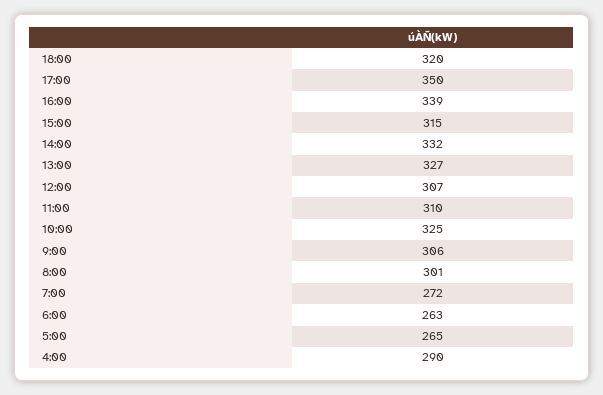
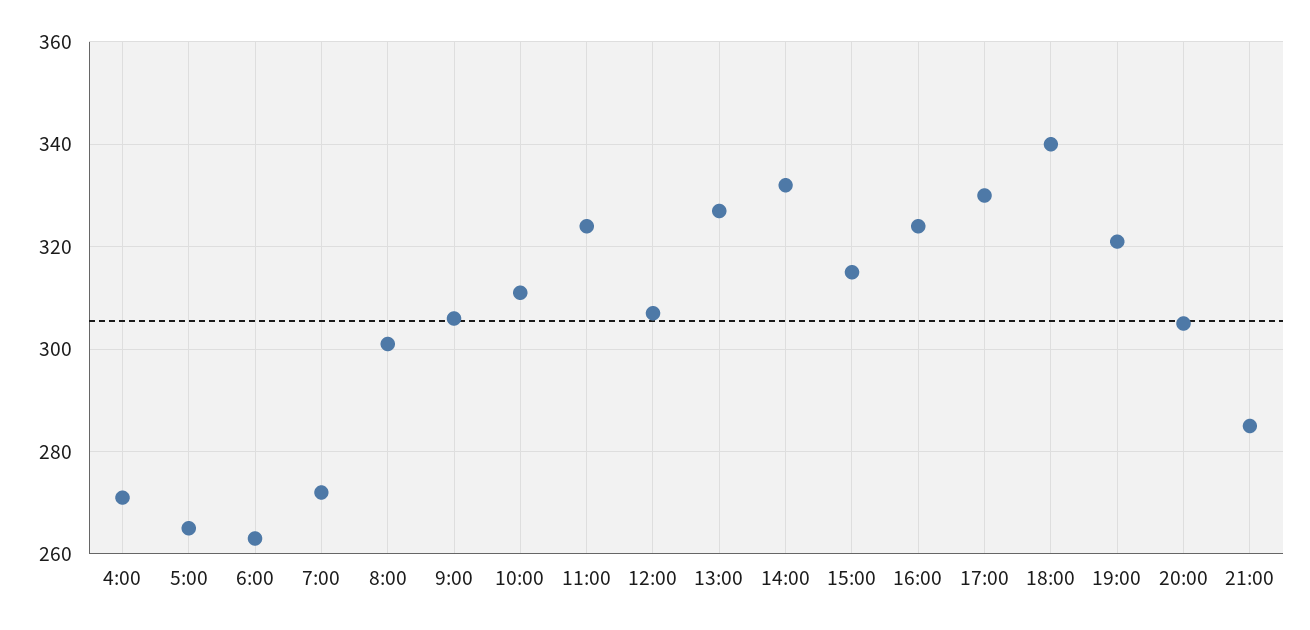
18:00: 320 -> 340
17:00: 350 -> 330
16:00: 339 -> 325
11:00: 310 -> 325
10:00: 325 -> 310
4:00: 290 -> 270
19:00: none -> 320
20:00: none -> 305
21:00: none -> 285

